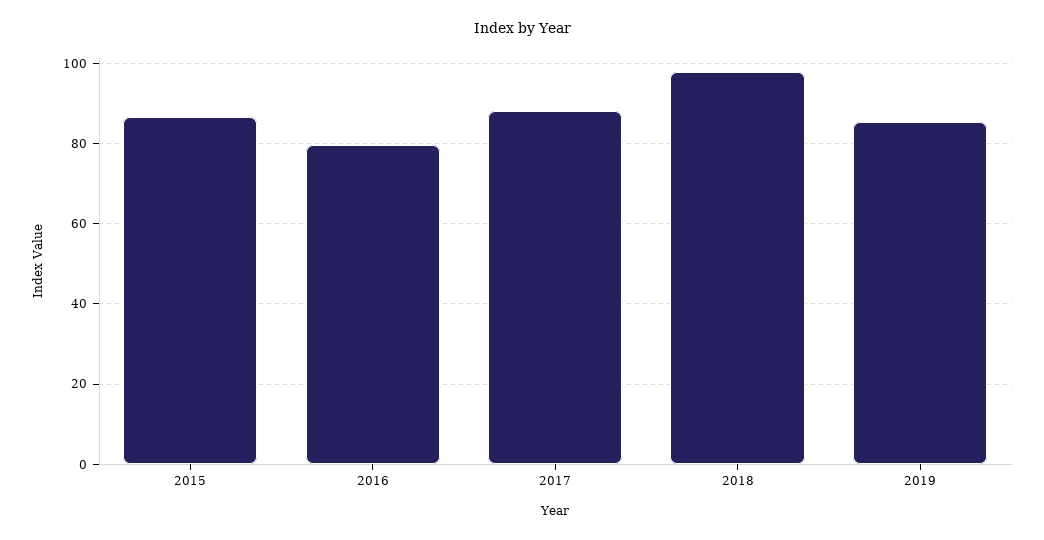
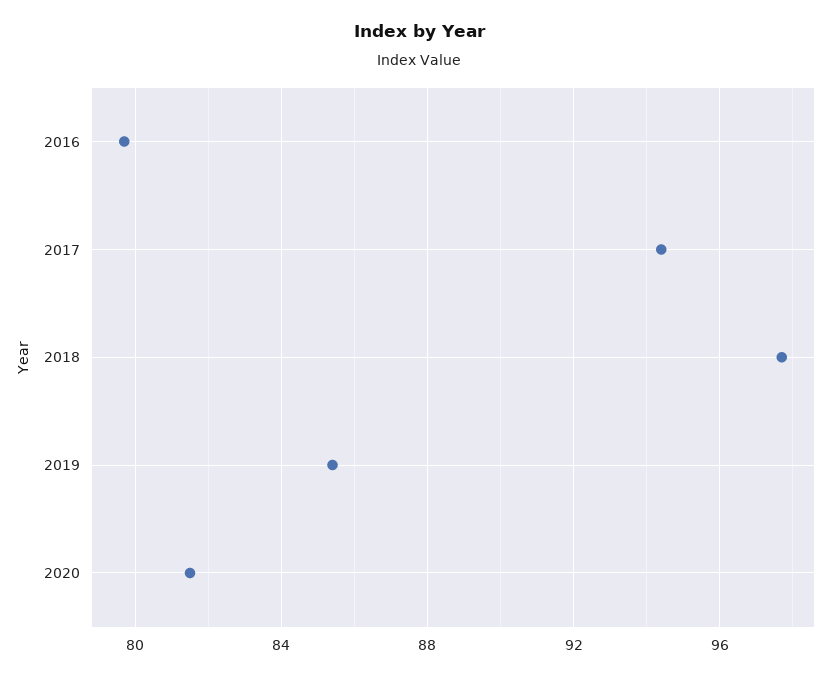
2015: 86 -> none
2017: 88 -> 94.5
2020: none -> 81.5

